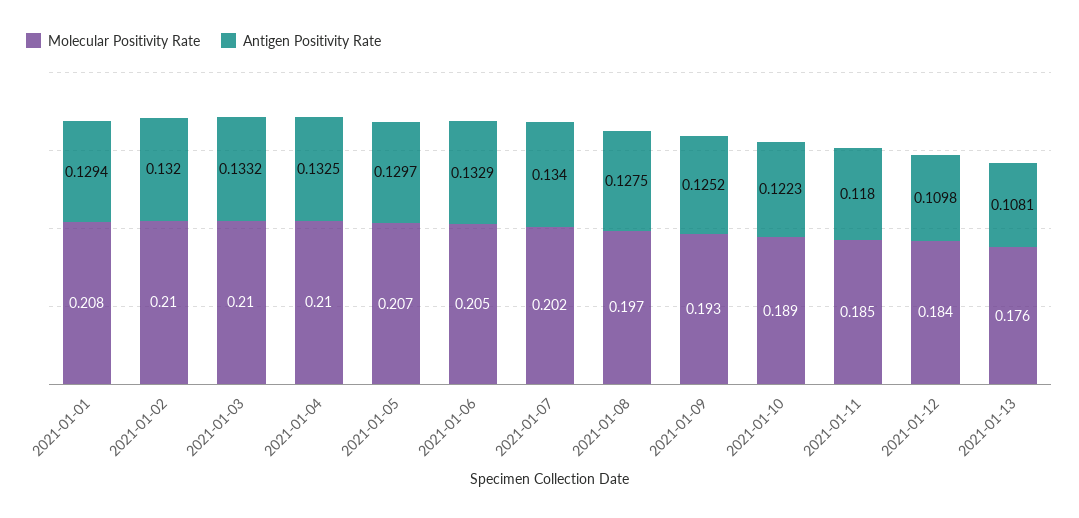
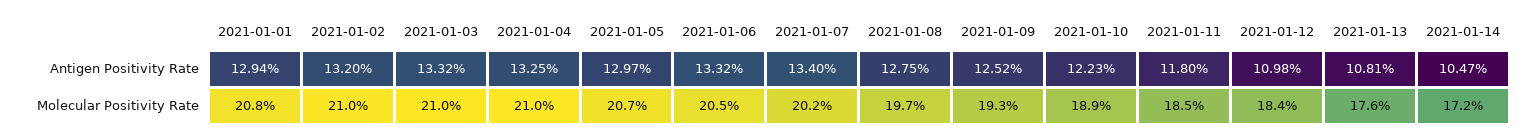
Antigen Positivity Rate, 2021-01-06: 0.1329 -> 0.1332
Antigen Positivity Rate, 2021-01-14: none -> 0.1047
Molecular Positivity Rate, 2021-01-14: none -> 0.172

